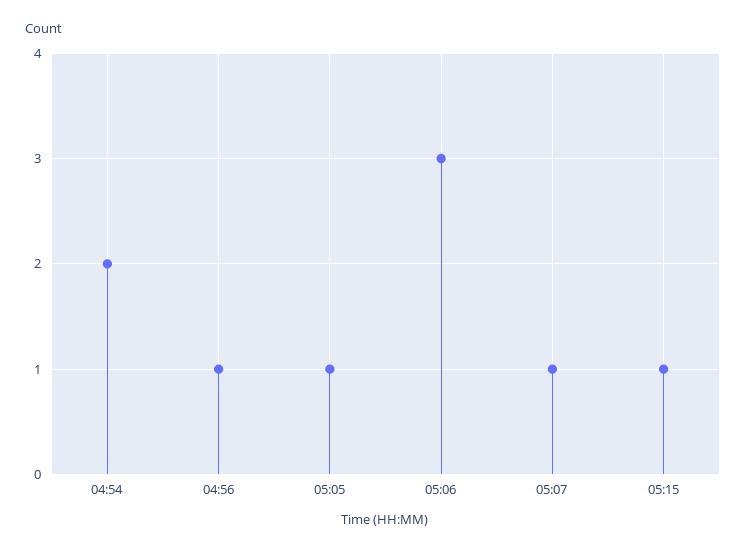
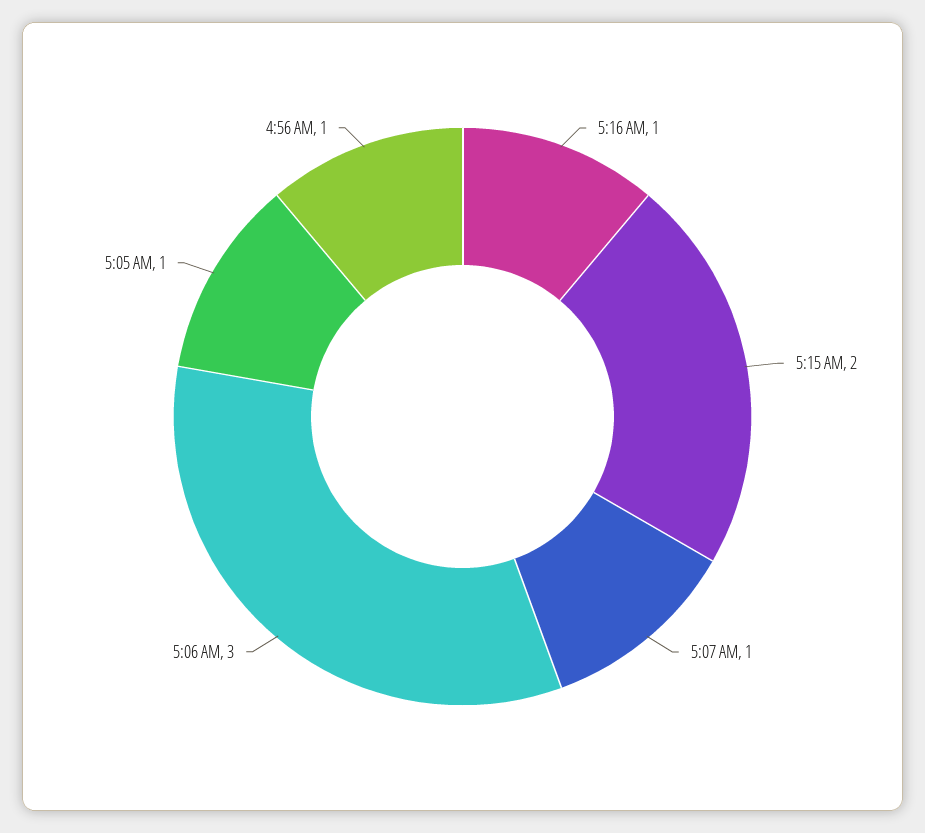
04:54: 2 -> none
05:15: 1 -> 2
5:16 AM: none -> 1

